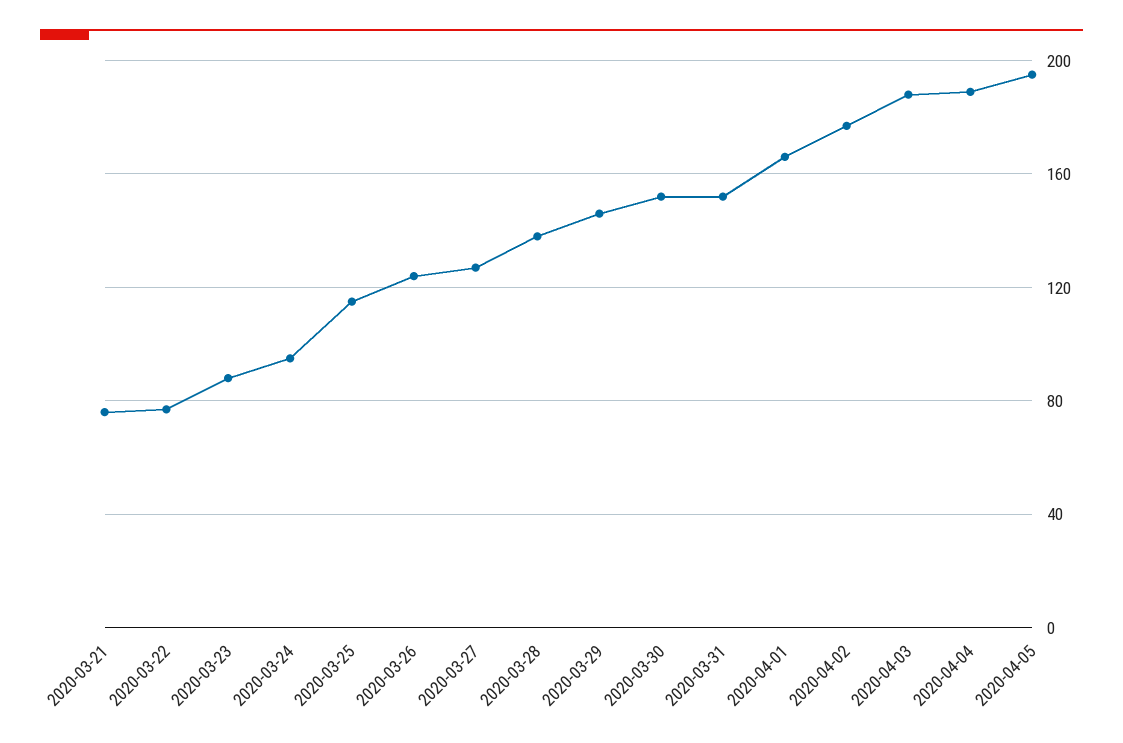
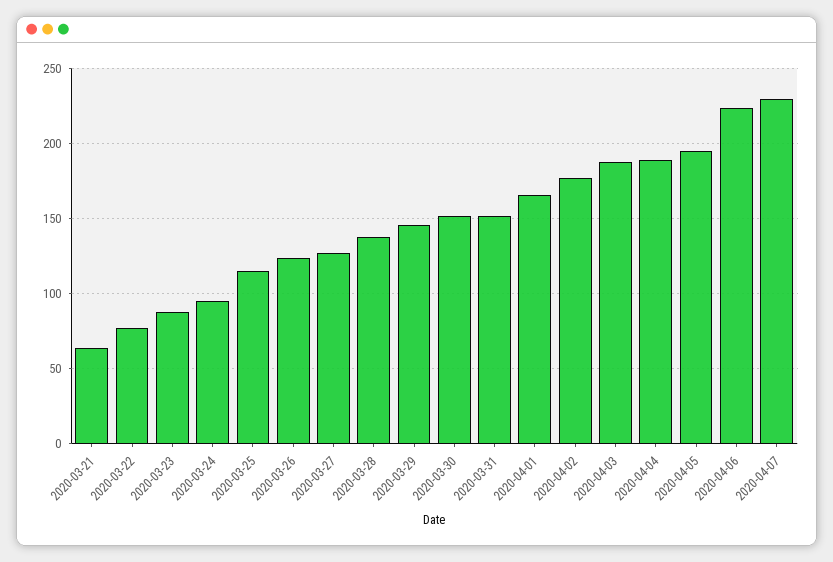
2020-03-21: 75 -> 65
2020-04-06: none -> 225
2020-04-07: none -> 230

